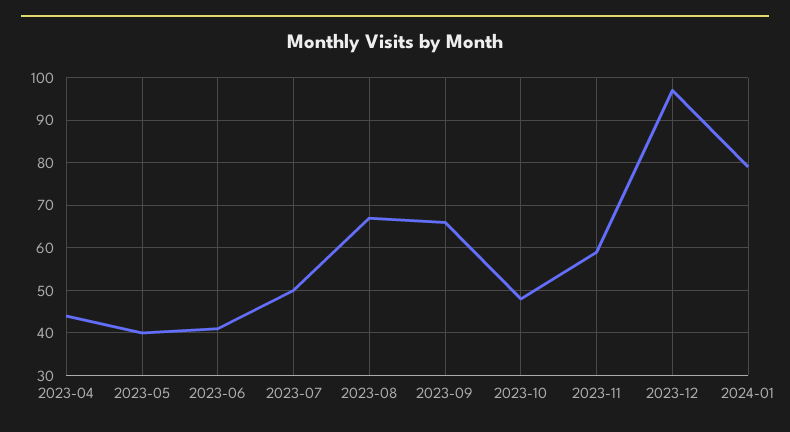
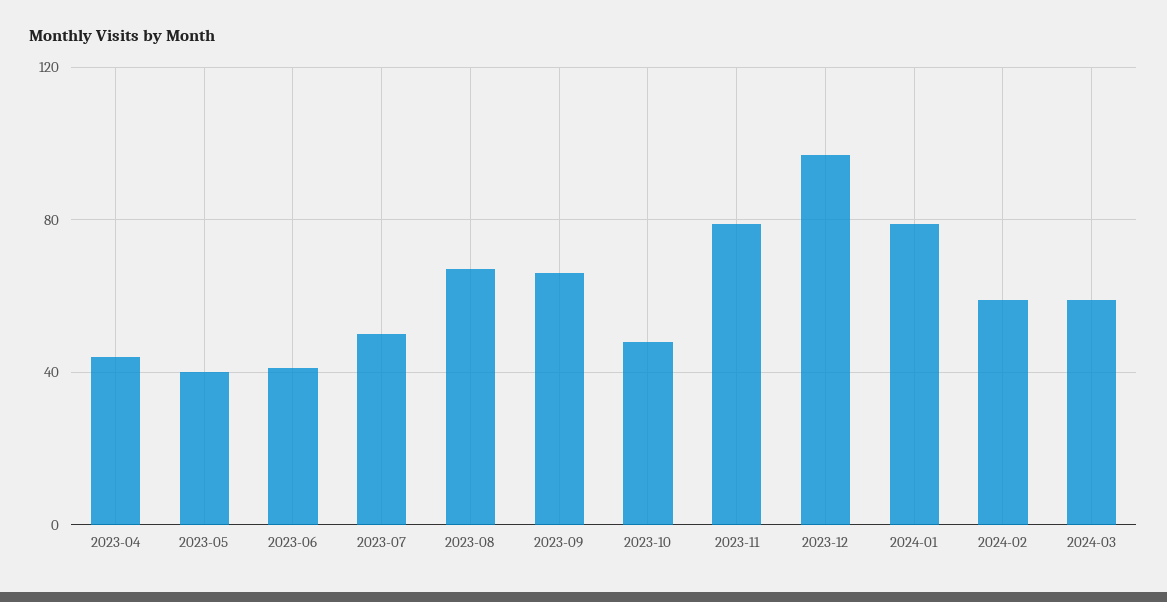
2023-11: 60 -> 80
2024-02: none -> 60
2024-03: none -> 60

